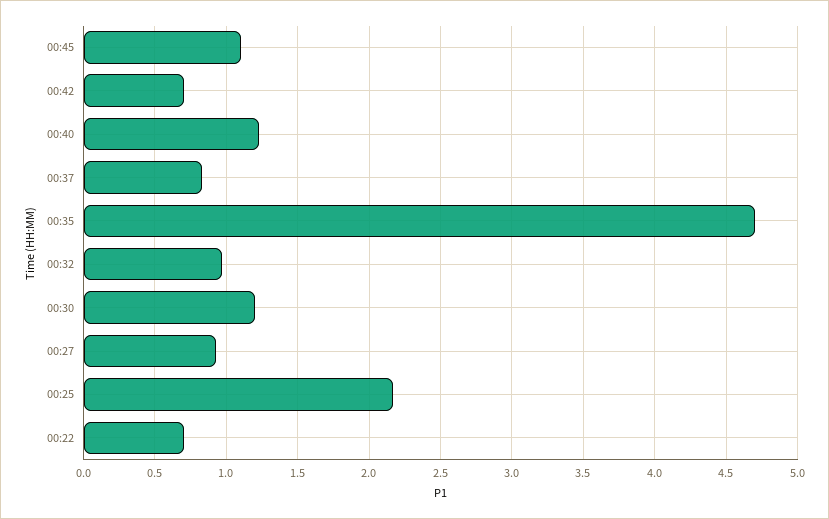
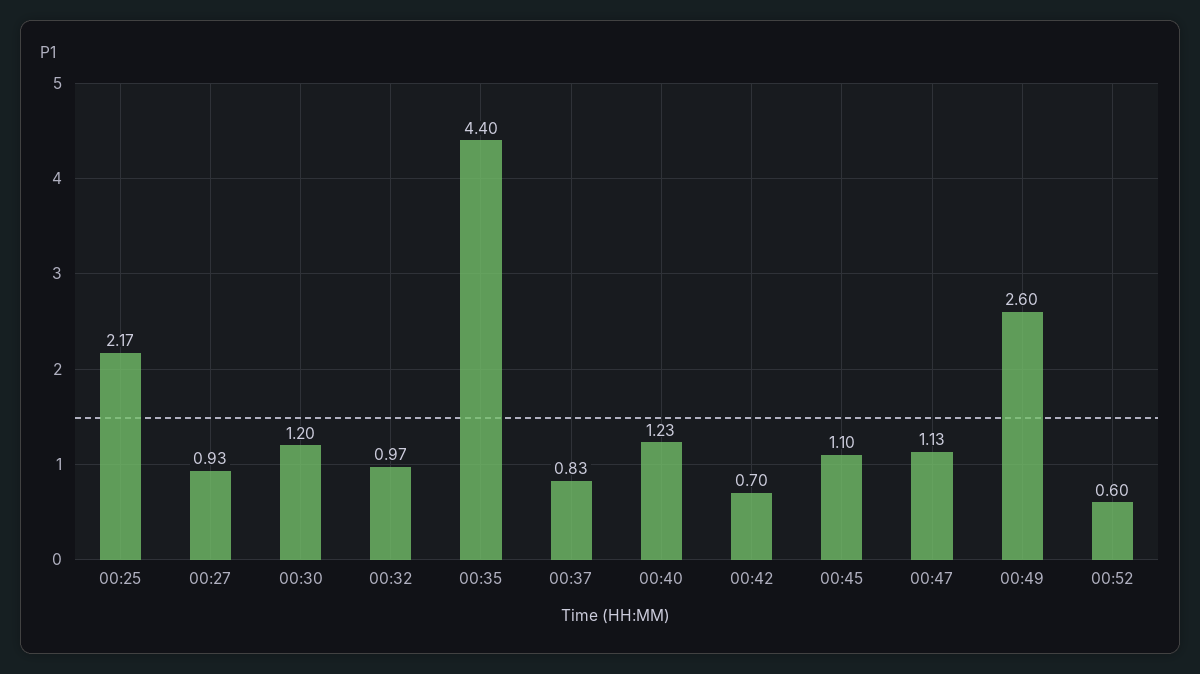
00:35: 4.7 -> 4.4
00:22: 0.7 -> none
00:47: none -> 1.13
00:49: none -> 2.6
00:52: none -> 0.6

